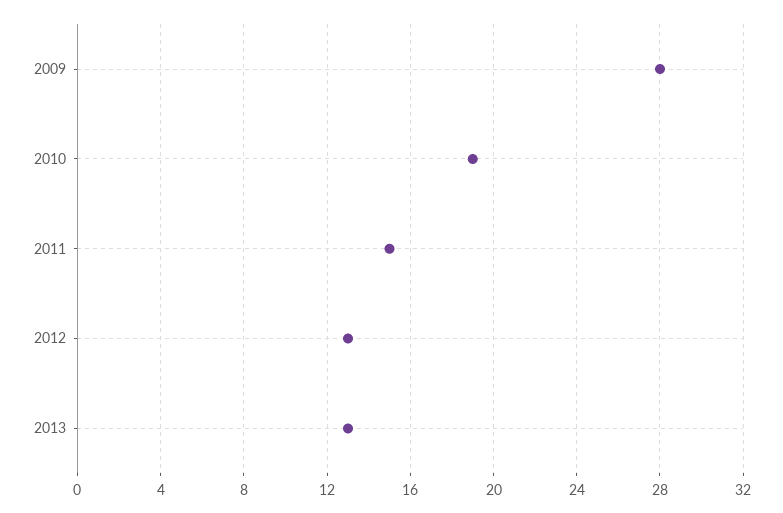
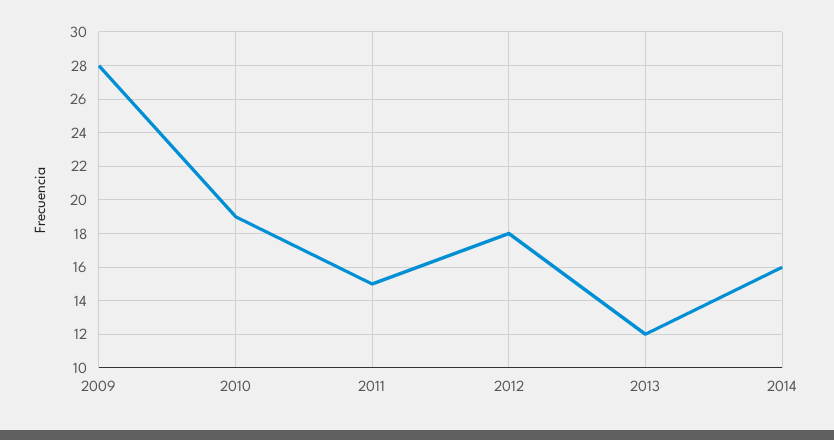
2012: 13 -> 18
2013: 13 -> 12
2014: none -> 16

